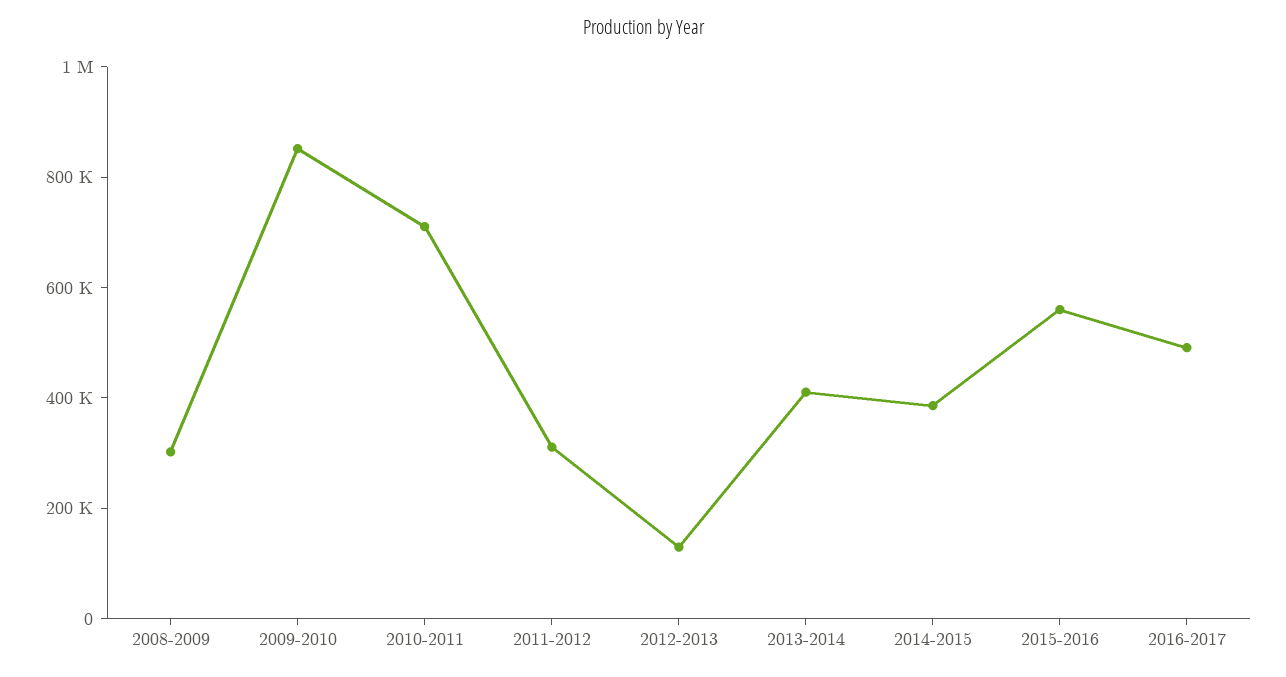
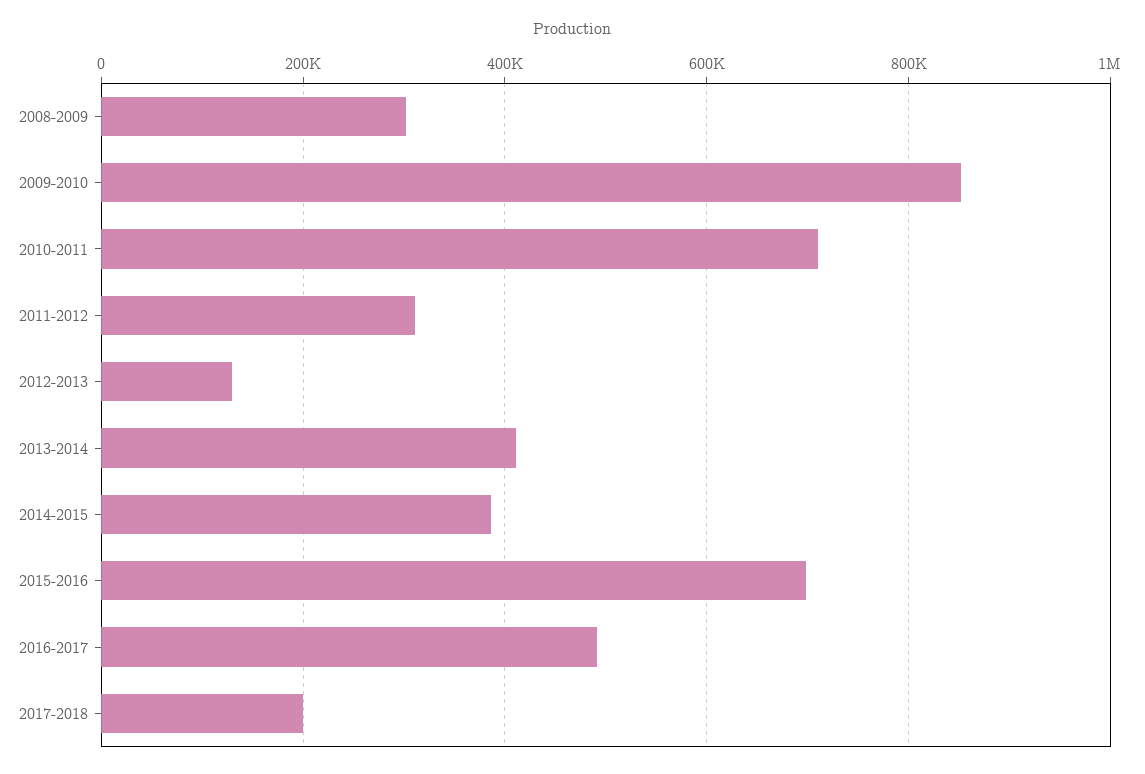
2015-2016: 550000 -> 700000
2017-2018: none -> 200000

